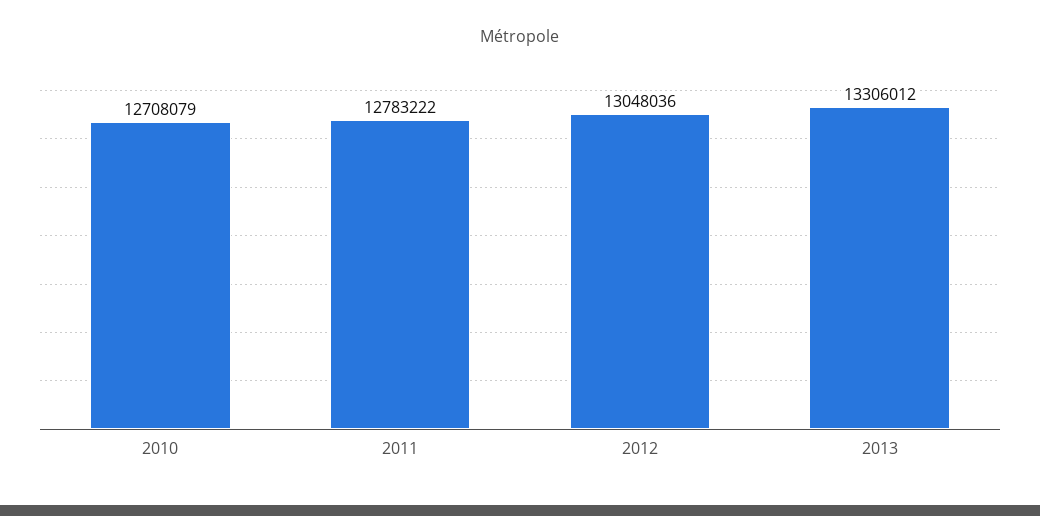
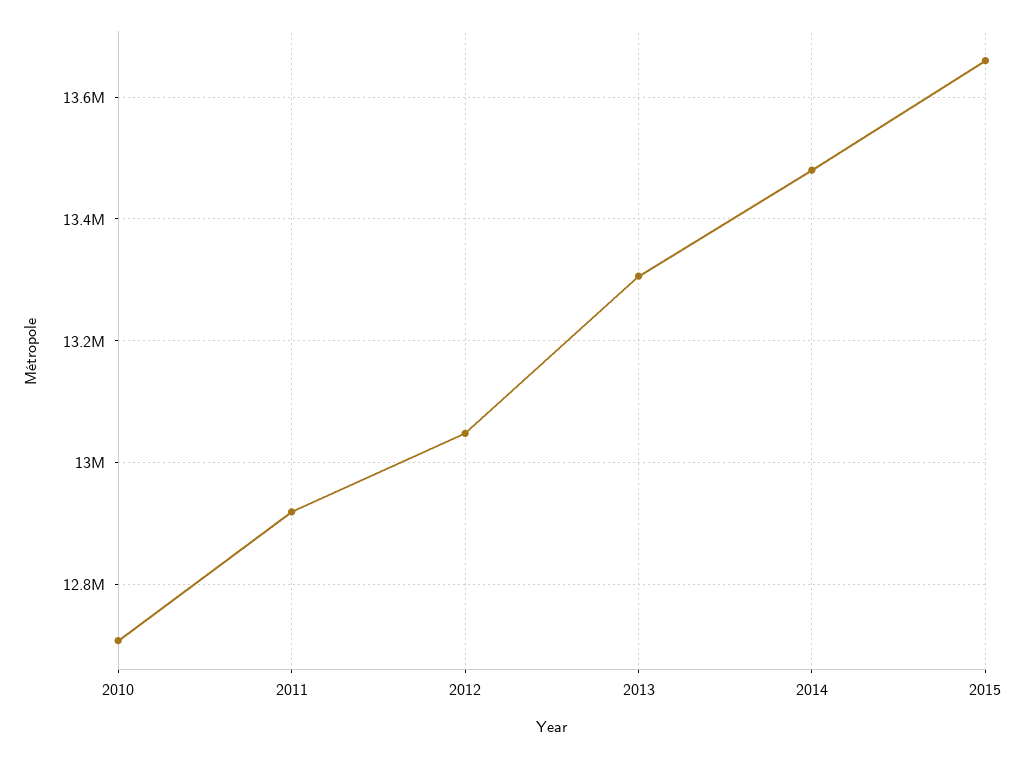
2011: 12783222 -> 12920000
2014: none -> 13480000
2015: none -> 13660000

